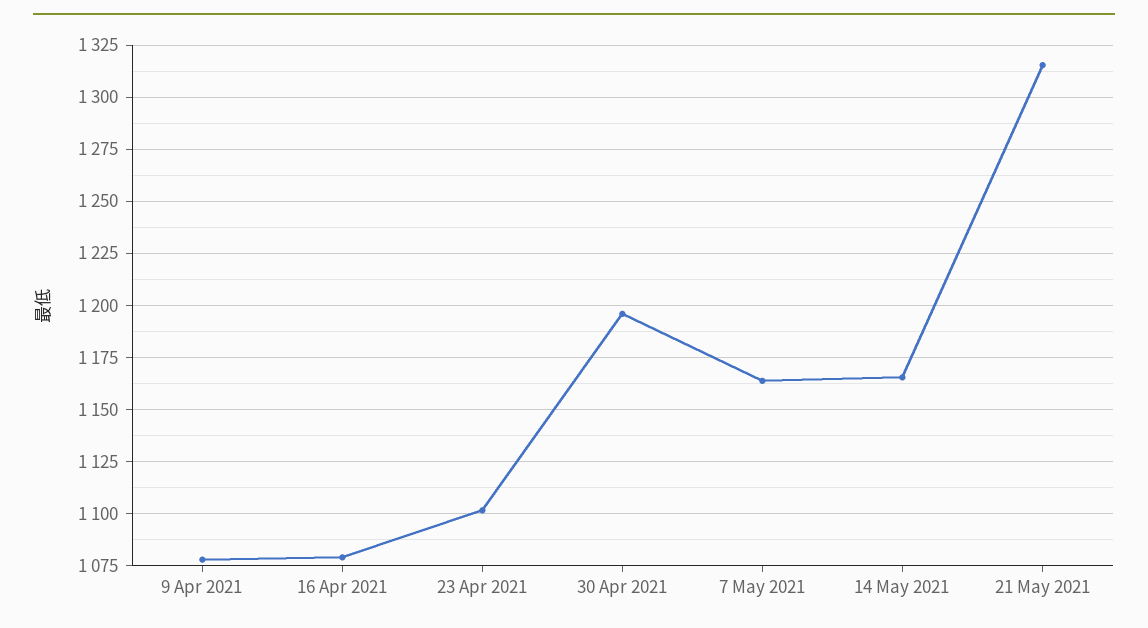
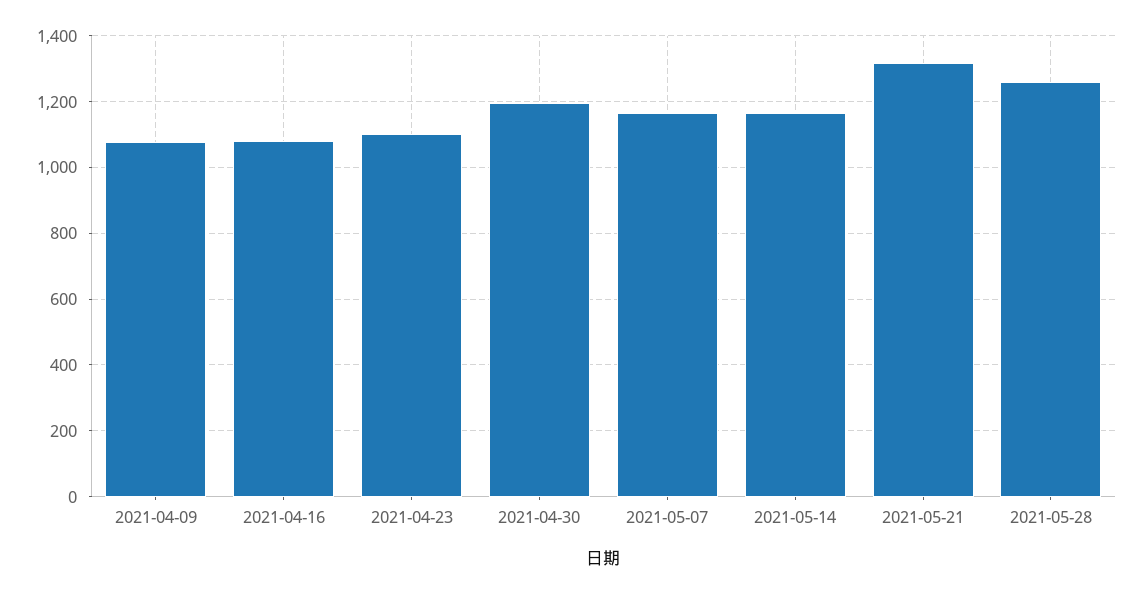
2021-05-28: none -> 1260

